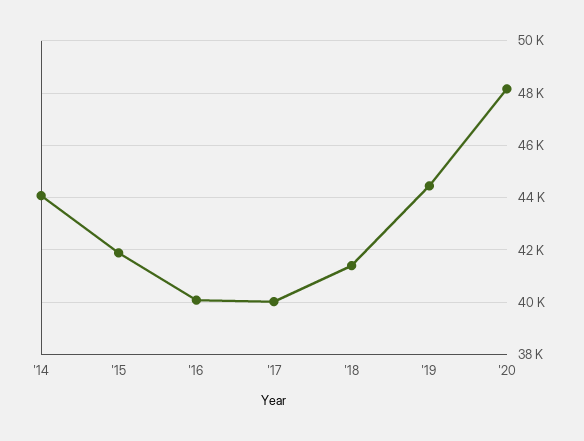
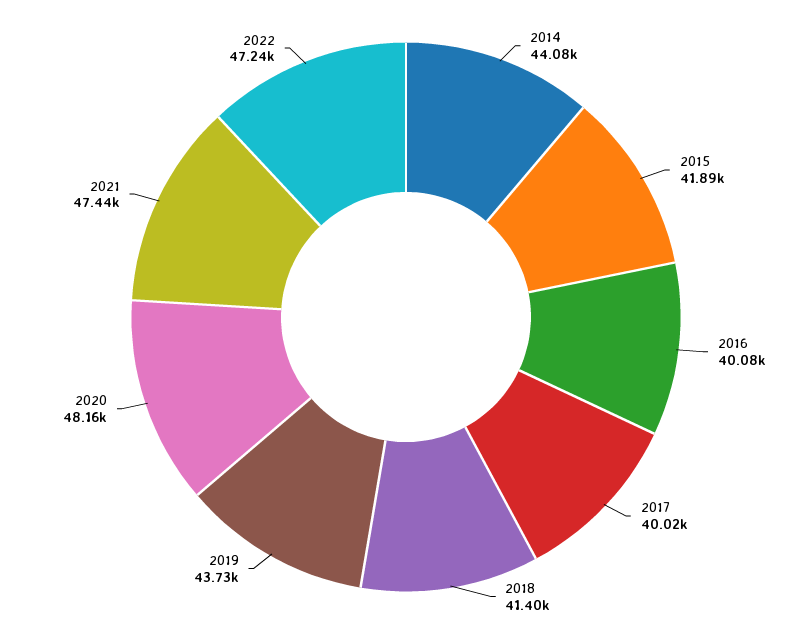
'19: 44500 -> 43730
2021: none -> 47440
2022: none -> 47240

